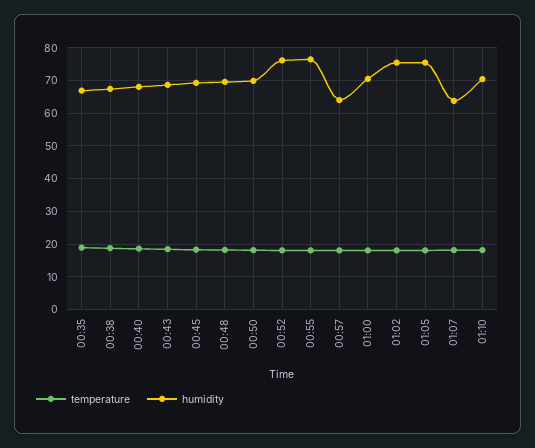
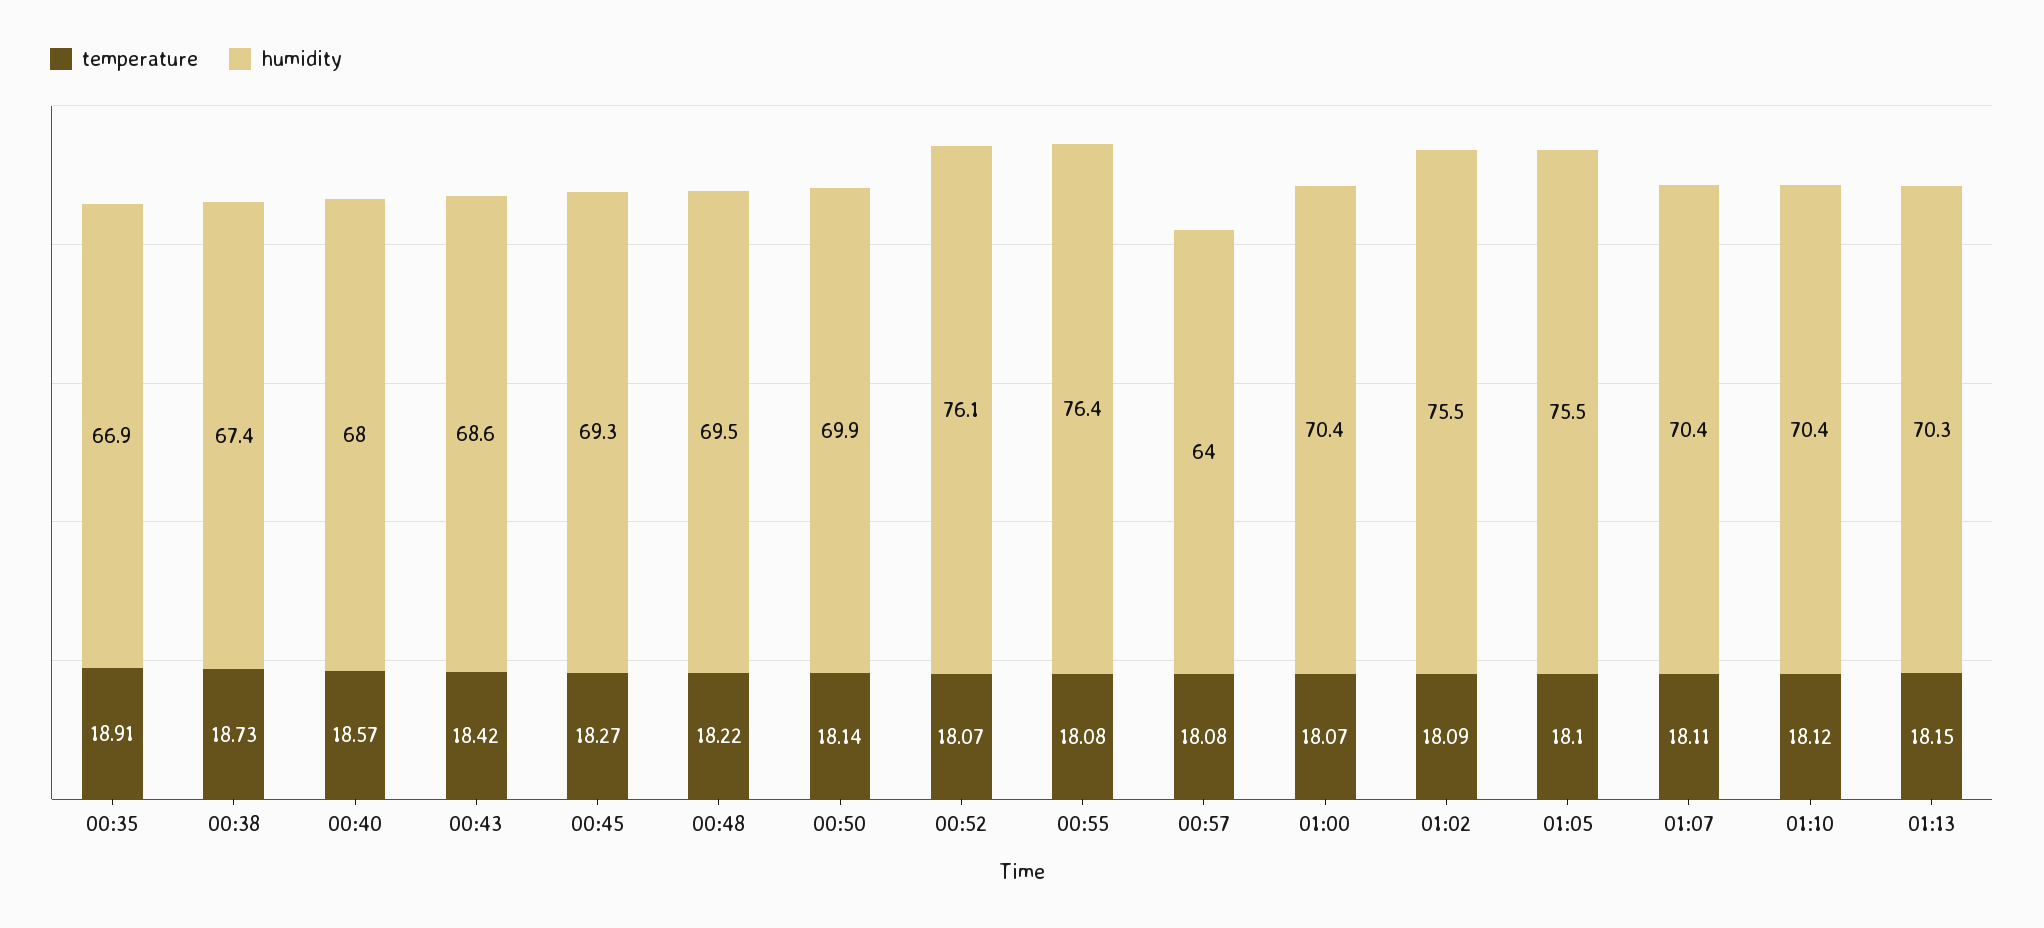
humidity, 01:07: 64 -> 70.4
temperature, 01:13: none -> 18.15
humidity, 01:13: none -> 70.3

